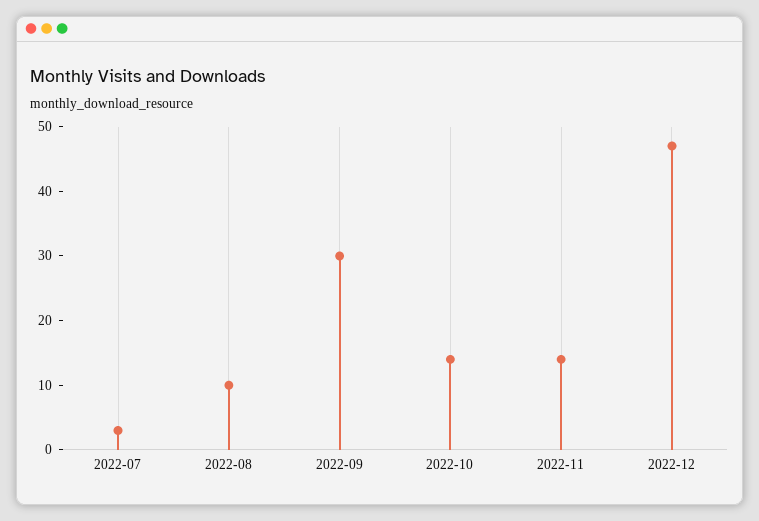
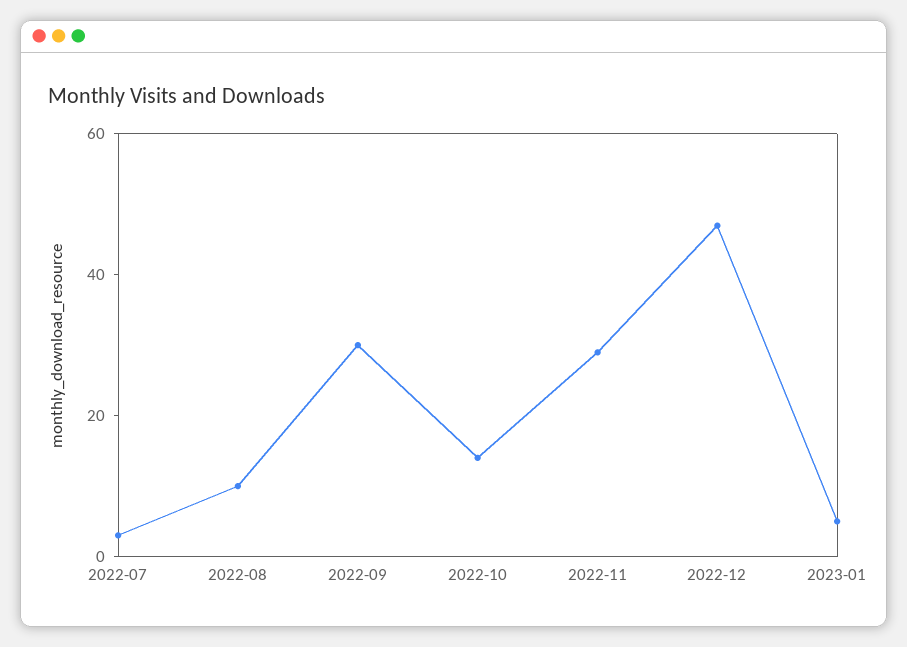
2022-11: 15 -> 30
2023-01: none -> 5

